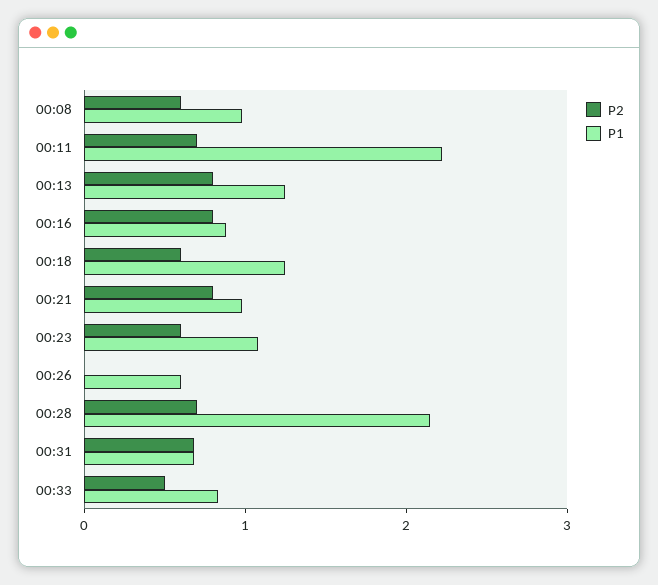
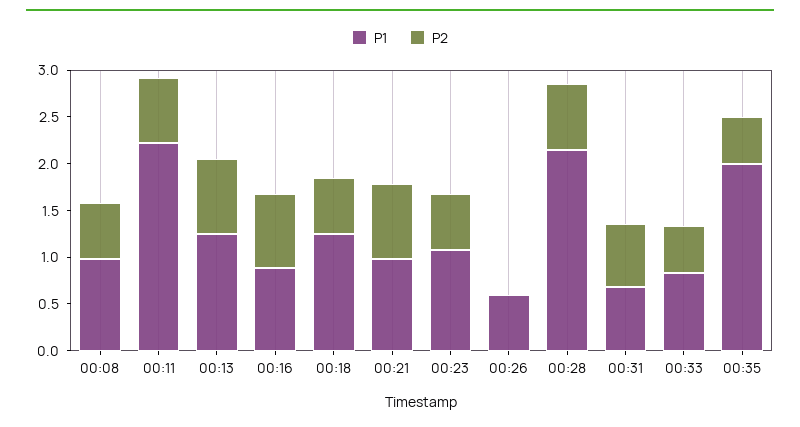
P1, 00:35: none -> 2
P2, 00:35: none -> 0.5

